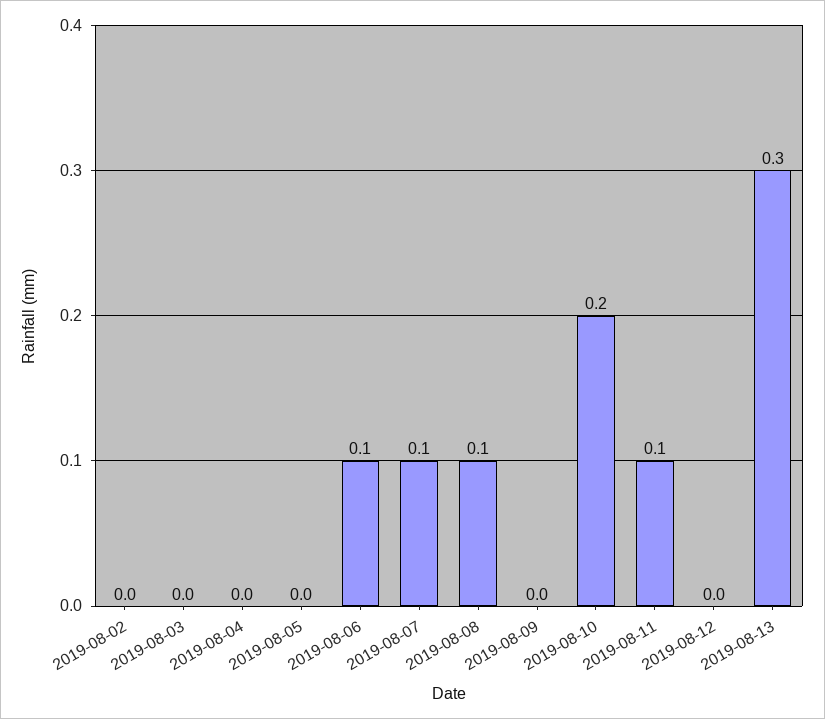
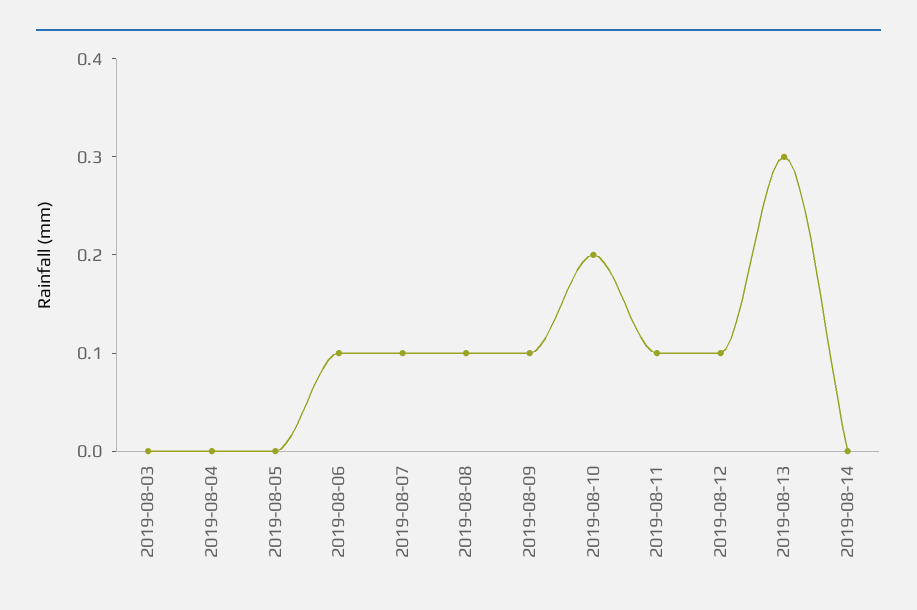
2019-08-02: 0 -> none
2019-08-09: 0 -> 0.1
2019-08-12: 0 -> 0.1
2019-08-14: none -> 0

